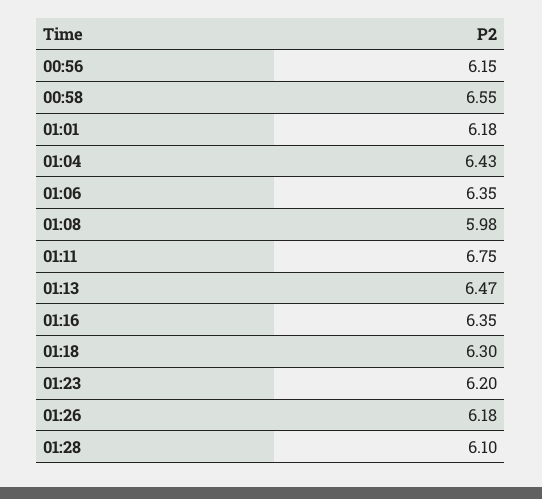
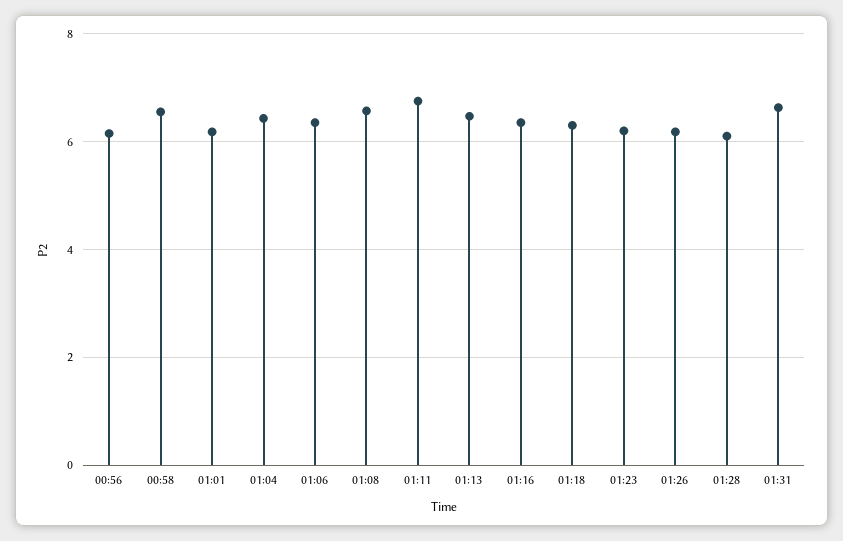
01:08: 5.98 -> 6.6
01:31: none -> 6.6

